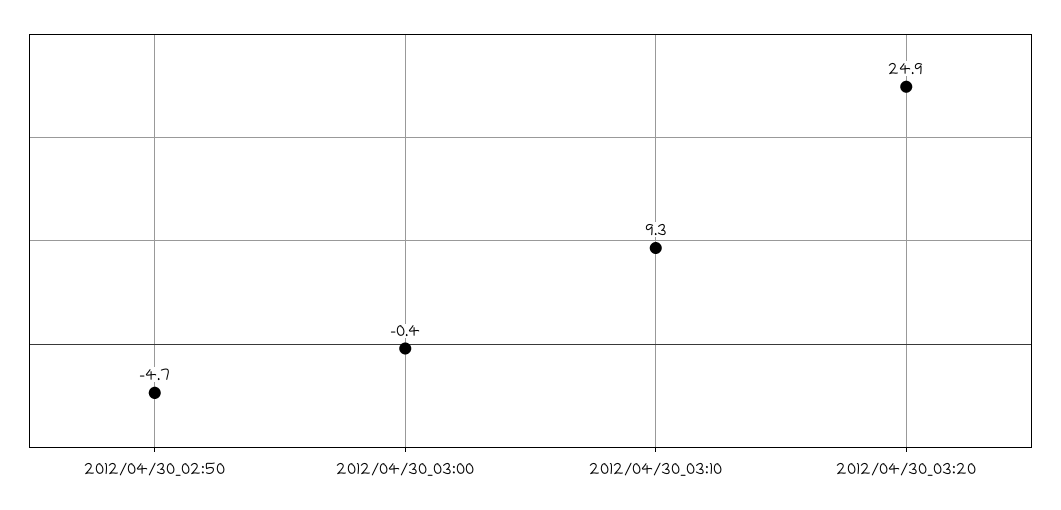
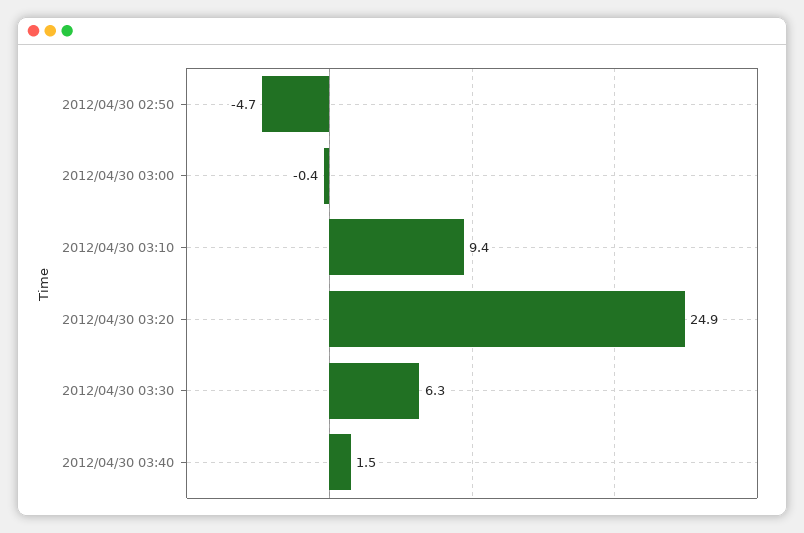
2012/04/30_03:10: 9.3 -> 9.4
2012/04/30 03:30: none -> 6.3
2012/04/30 03:40: none -> 1.5

